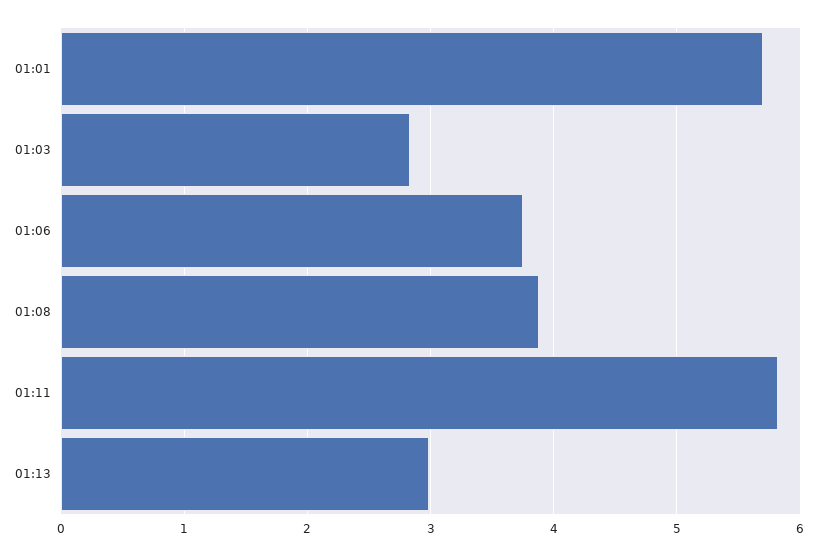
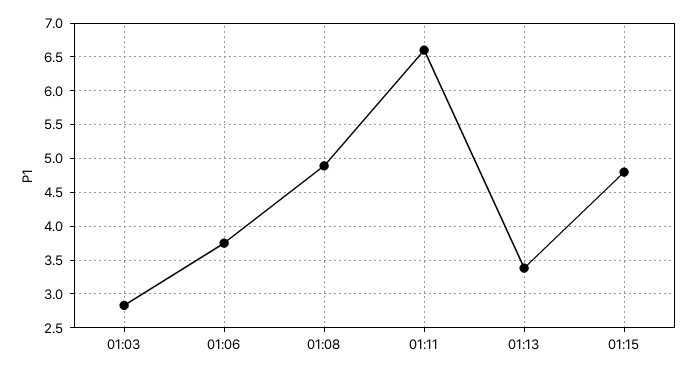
01:01: 5.7 -> none
01:08: 3.9 -> 4.9
01:11: 5.8 -> 6.6
01:13: 3 -> 3.4
01:15: none -> 4.8

